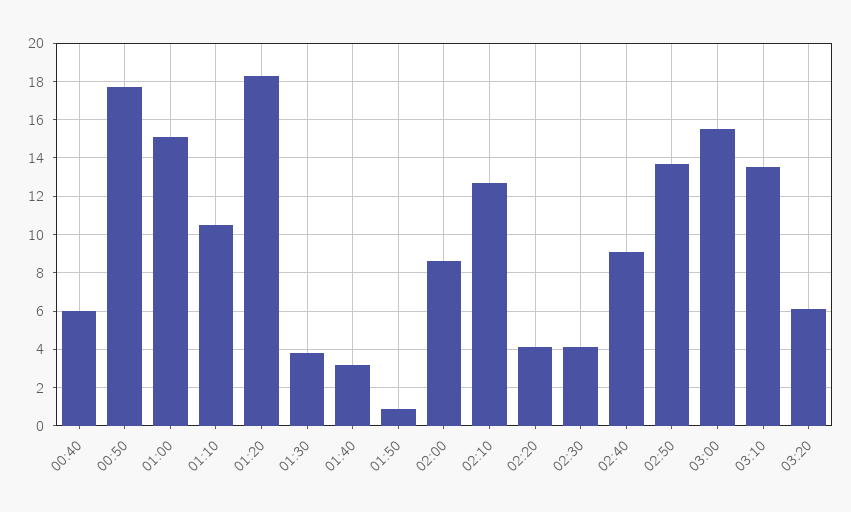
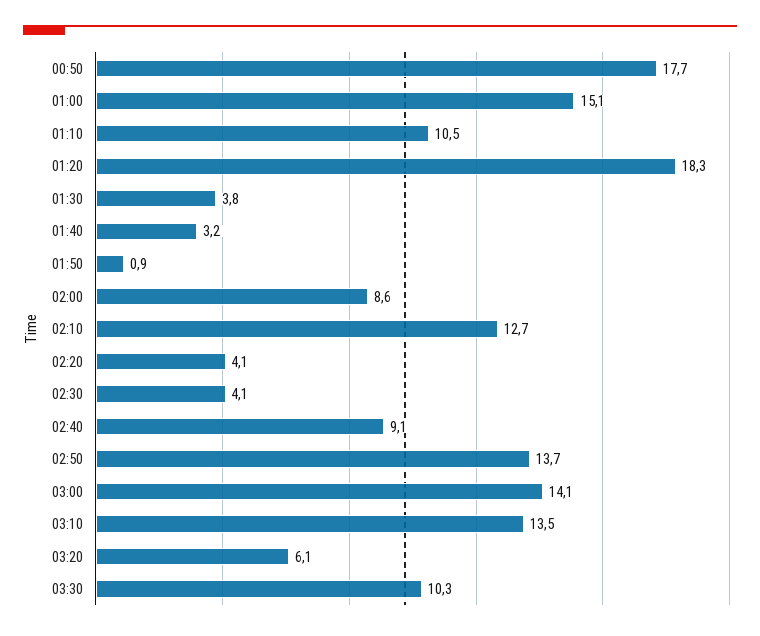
00:40: 6 -> none
03:00: 15.5 -> 14.1
03:30: none -> 10.3

